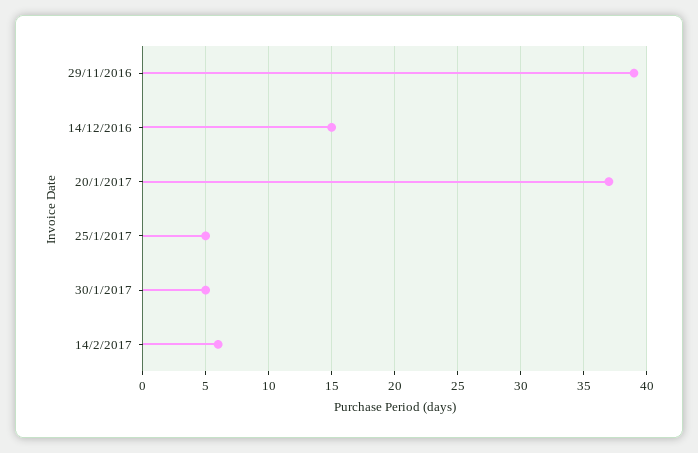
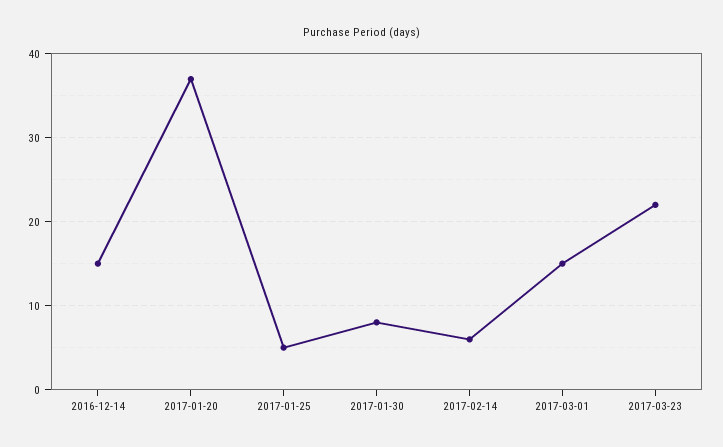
29/11/2016: 39 -> none
30/1/2017: 5 -> 8
2017-03-01: none -> 15
2017-03-23: none -> 22

